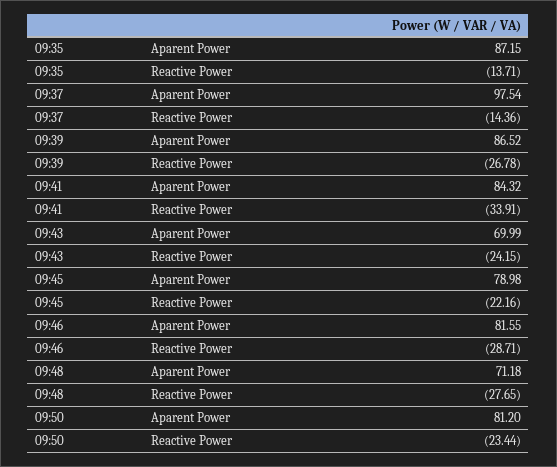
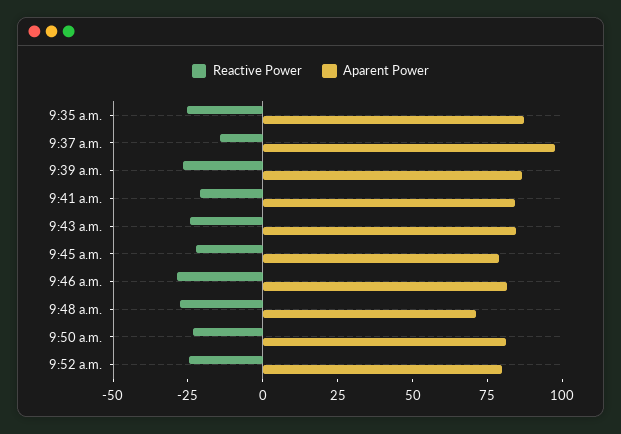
Reactive Power, 09:35: -13.71 -> -25
Reactive Power, 09:41: -33.91 -> -20
Aparent Power, 09:43: 69.99 -> 85
Reactive Power, 9:52 a.m.: none -> -25
Aparent Power, 9:52 a.m.: none -> 80

